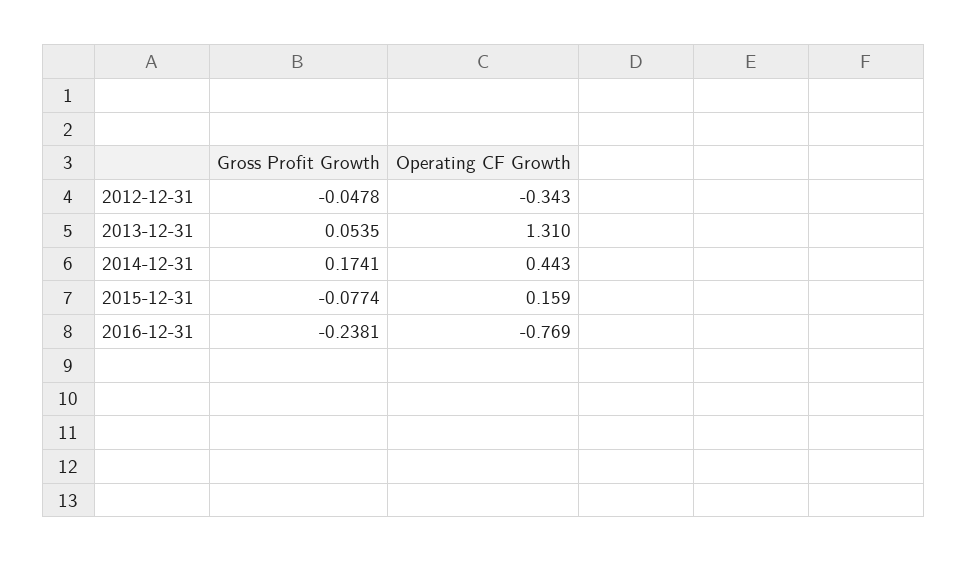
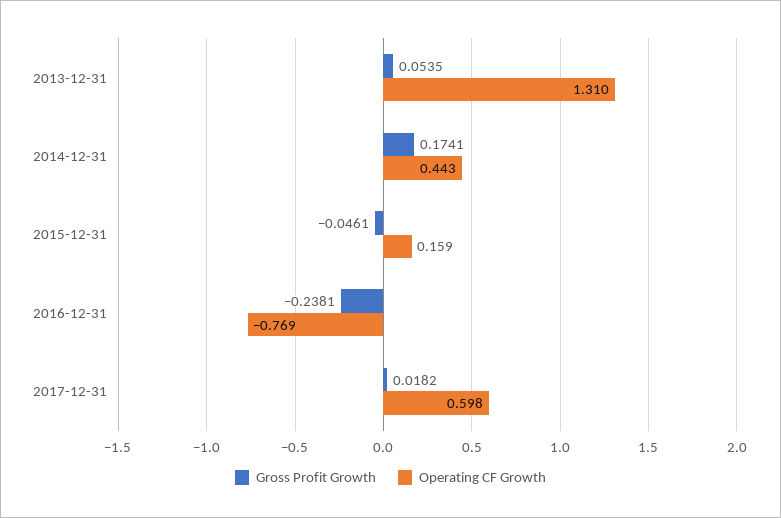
Gross Profit Growth, 2012-12-31: -0.0478 -> none
Operating CF Growth, 2012-12-31: -0.343 -> none
Gross Profit Growth, 2015-12-31: -0.0774 -> -0.0461
Gross Profit Growth, 2017-12-31: none -> 0.0182
Operating CF Growth, 2017-12-31: none -> 0.598

